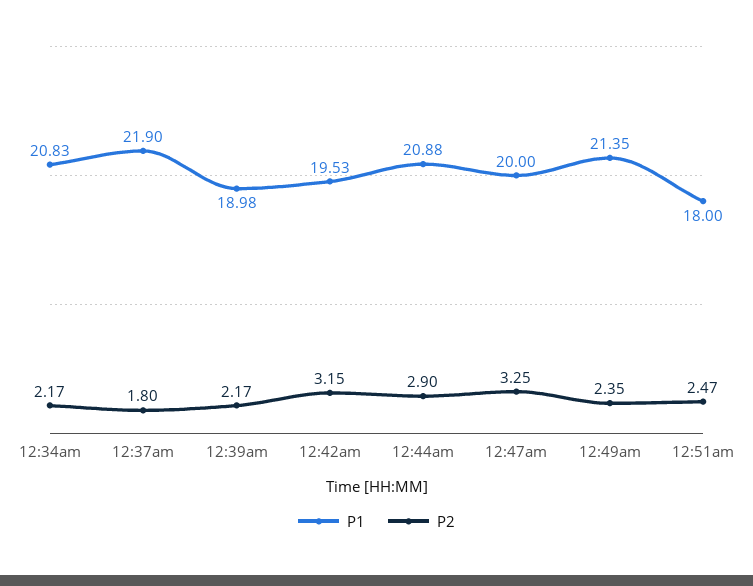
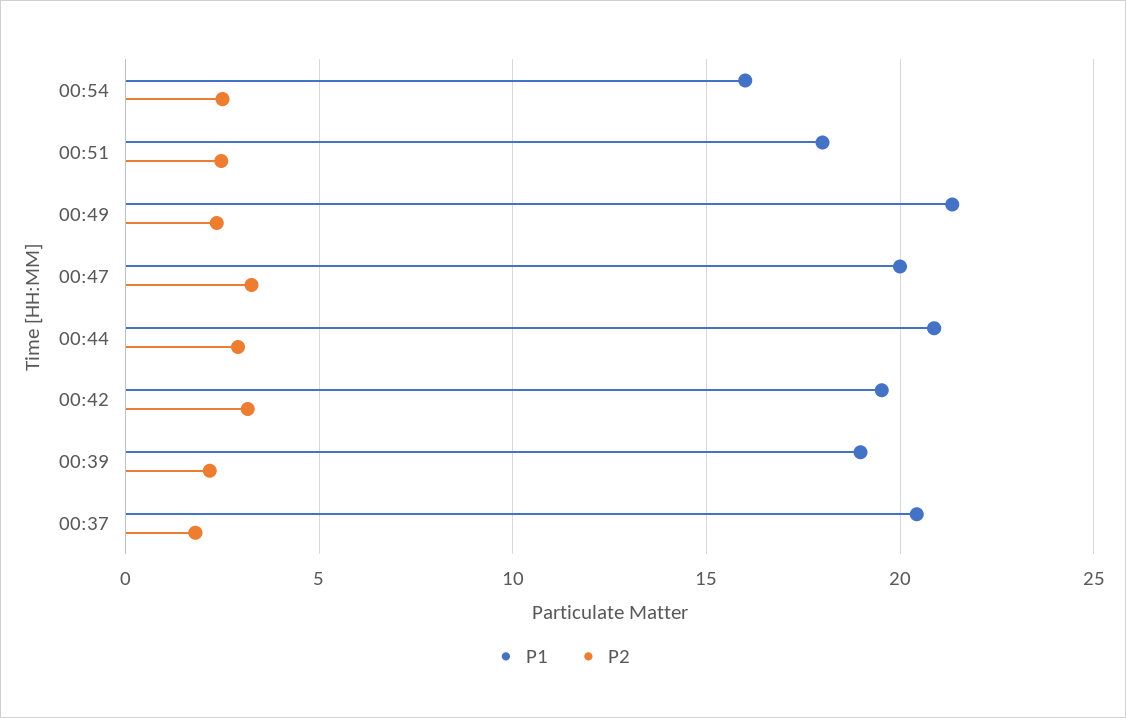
P1, 12:34am: 20.83 -> none
P2, 12:34am: 2.17 -> none
P1, 12:37am: 21.9 -> 20.5
P1, 00:54: none -> 16
P2, 00:54: none -> 2.5

